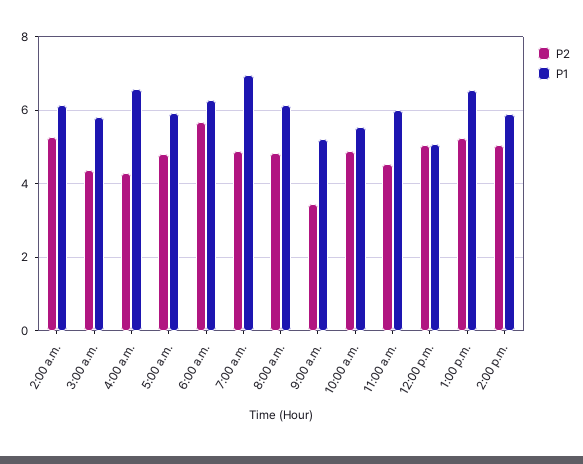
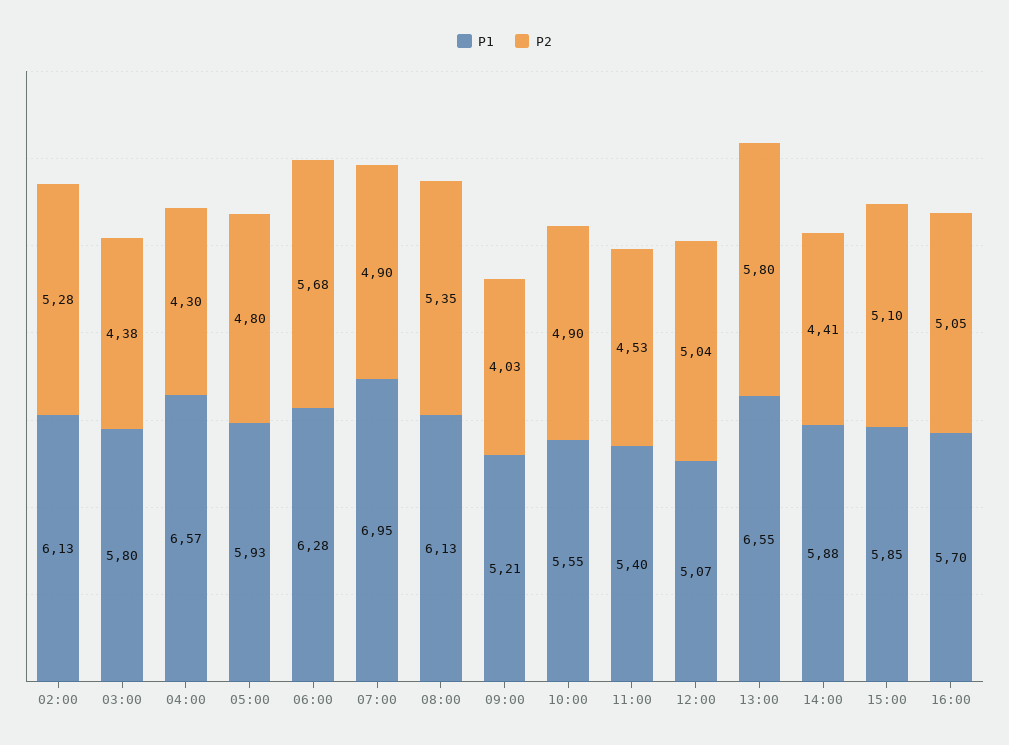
P2, 8:00 a.m.: 4.8 -> 5.35
P2, 9:00 a.m.: 3.4 -> 4.03
P1, 11:00 a.m.: 6 -> 5.4
P2, 1:00 p.m.: 5.2 -> 5.8
P2, 2:00 p.m.: 5 -> 4.41
P1, 15:00: none -> 5.85
P2, 15:00: none -> 5.1
P1, 16:00: none -> 5.7
P2, 16:00: none -> 5.05

